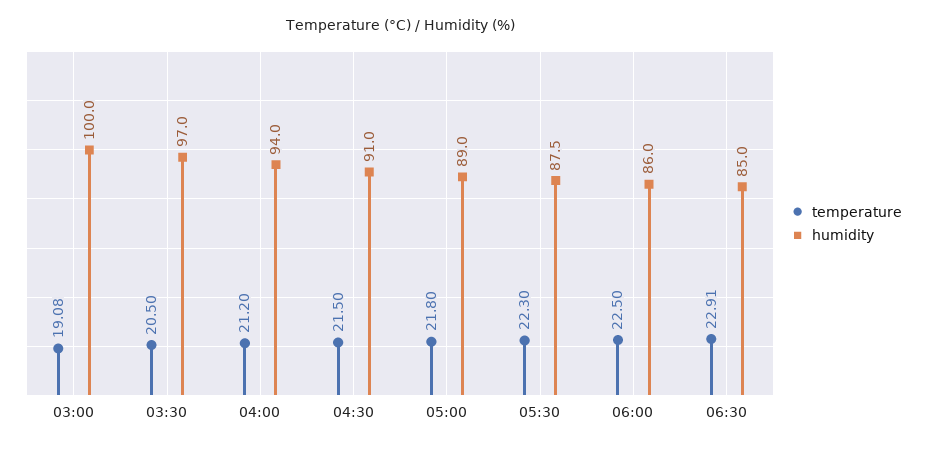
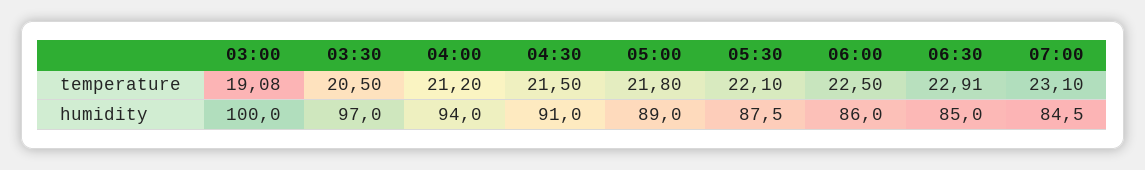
temperature, 05:30: 22.3 -> 22.1
temperature, 07:00: none -> 23.1
humidity, 07:00: none -> 84.5

